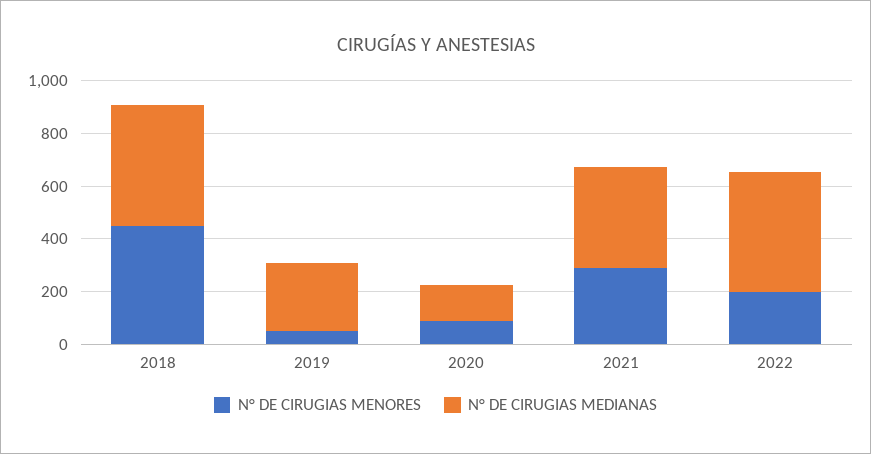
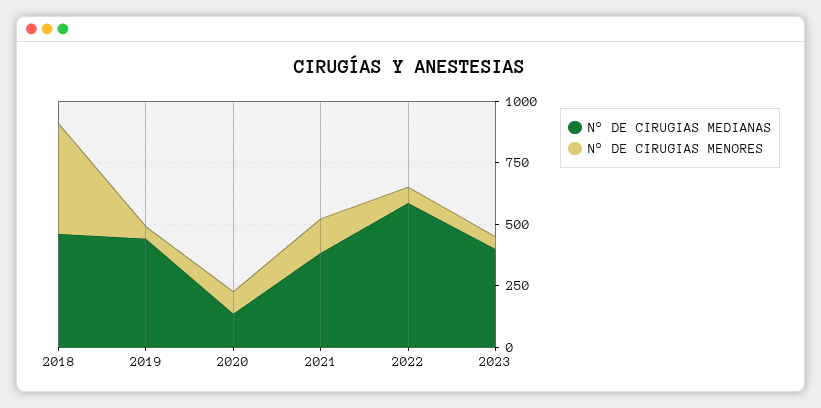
N° DE CIRUGIAS MEDIANAS, 2019: 250 -> 450
N° DE CIRUGIAS MENORES, 2021: 300 -> 150
N° DE CIRUGIAS MENORES, 2022: 200 -> 50
N° DE CIRUGIAS MEDIANAS, 2022: 450 -> 600
N° DE CIRUGIAS MEDIANAS, 2023: none -> 400
N° DE CIRUGIAS MENORES, 2023: none -> 50

